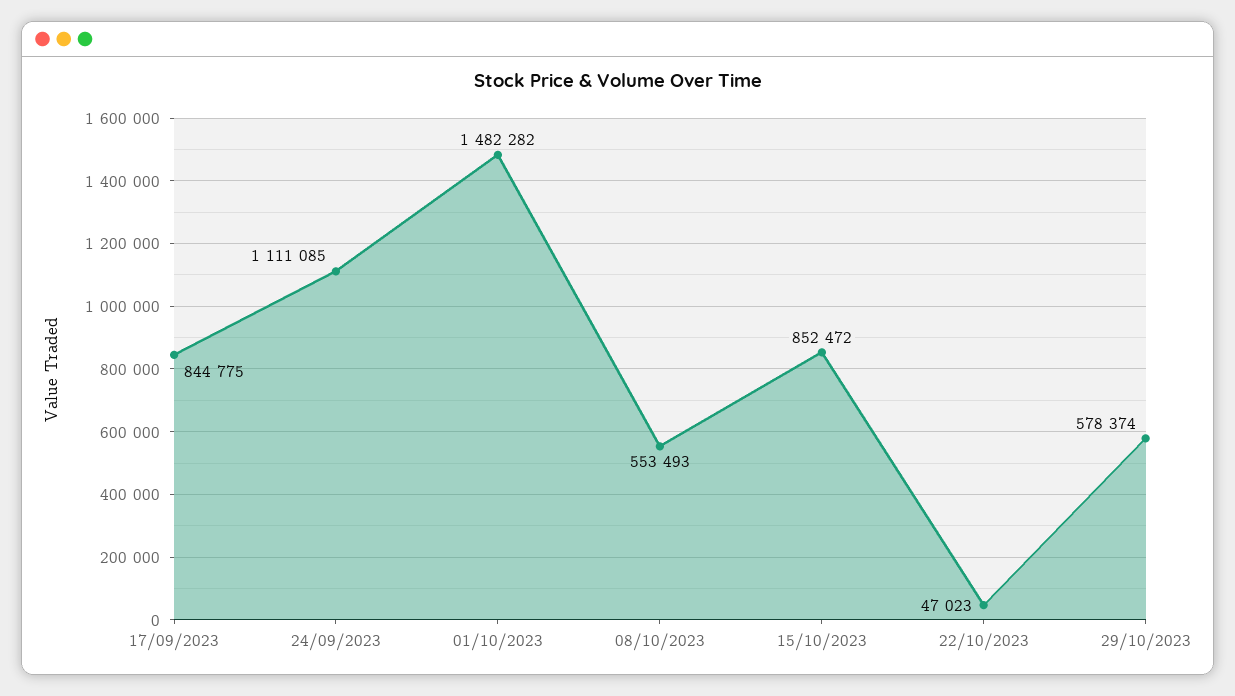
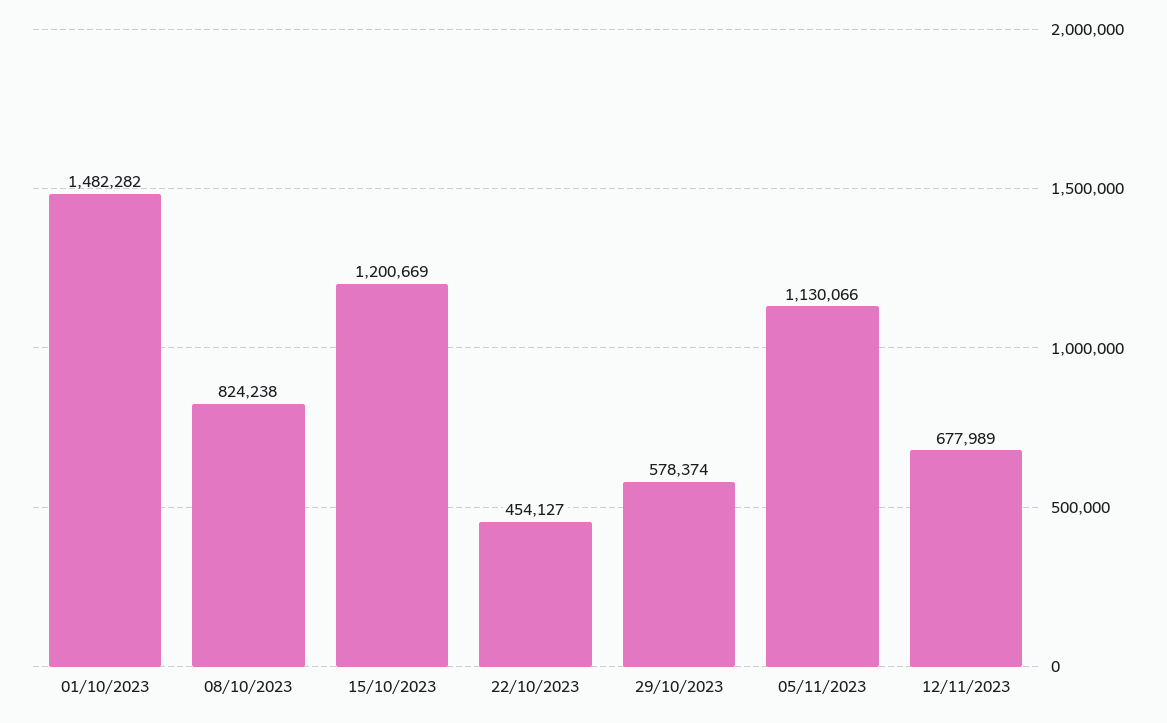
17/09/2023: 844775 -> none
24/09/2023: 1111085 -> none
08/10/2023: 553493 -> 824238
15/10/2023: 852472 -> 1200669
22/10/2023: 47023 -> 454127
05/11/2023: none -> 1130066
12/11/2023: none -> 677989

